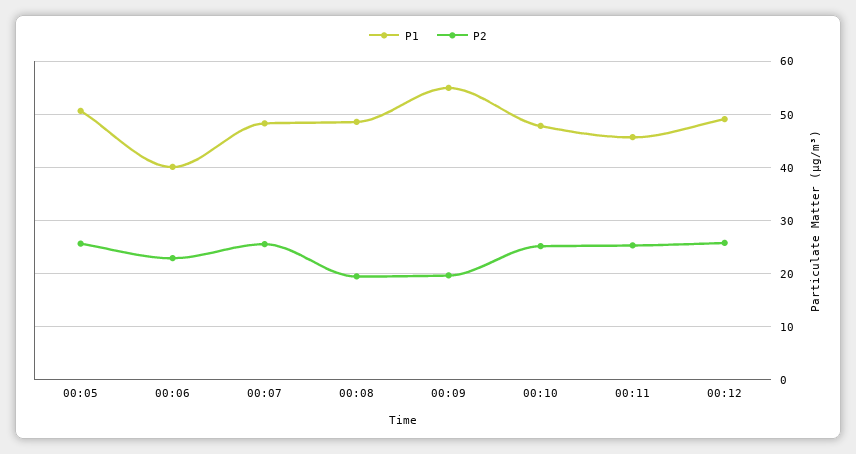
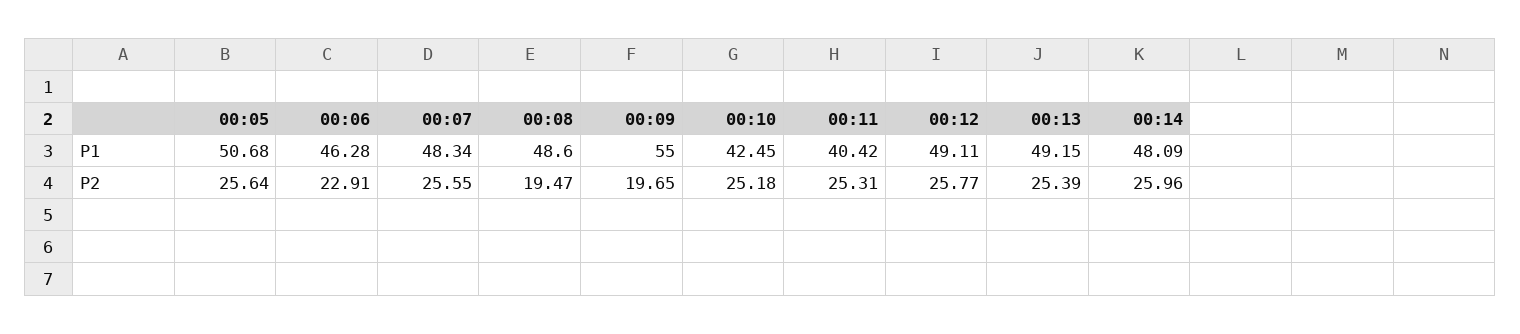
P1, 00:06: 40 -> 46.28
P1, 00:10: 48 -> 42.45
P1, 00:11: 46 -> 40.42
P1, 00:13: none -> 49.15
P1, 00:14: none -> 48.09
P2, 00:13: none -> 25.39
P2, 00:14: none -> 25.96

